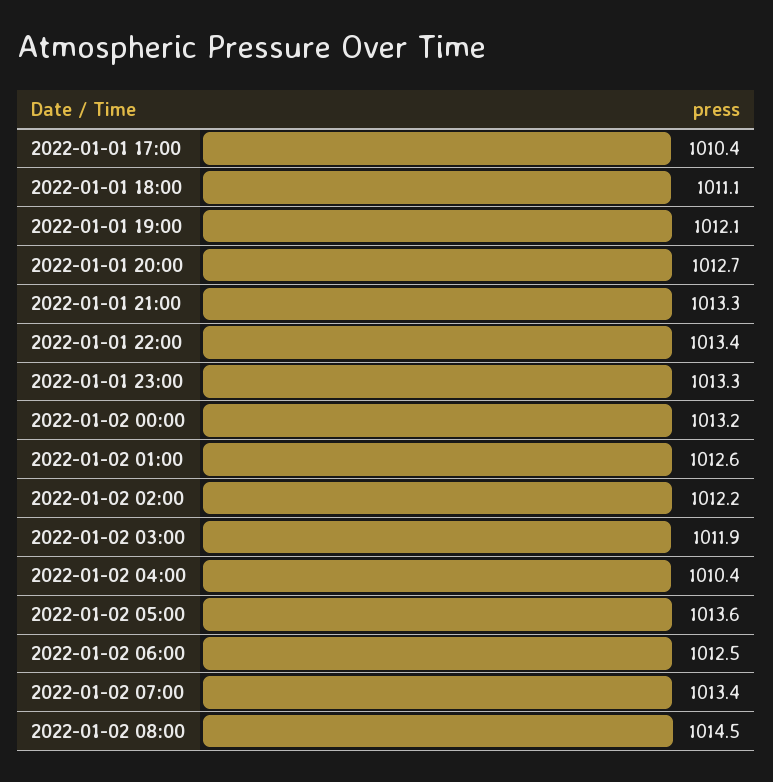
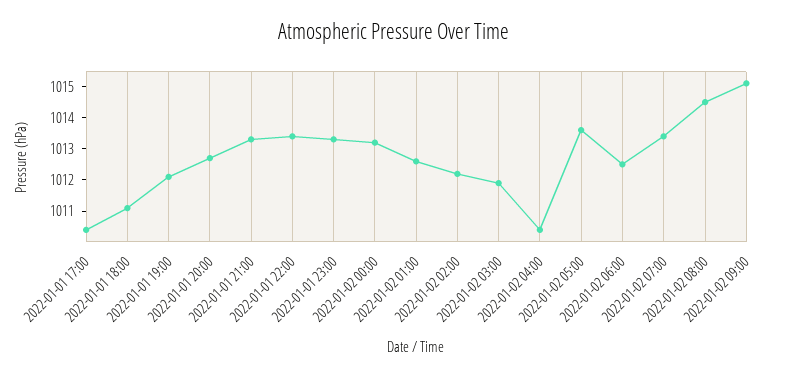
2022-01-02 09:00: none -> 1015

